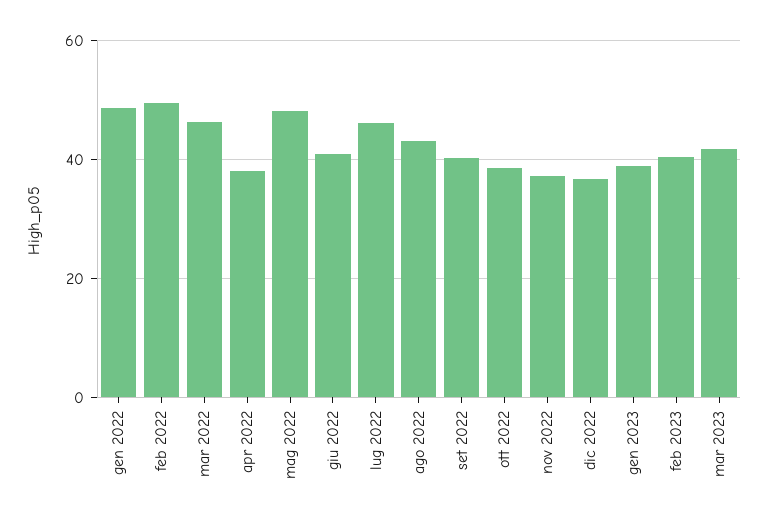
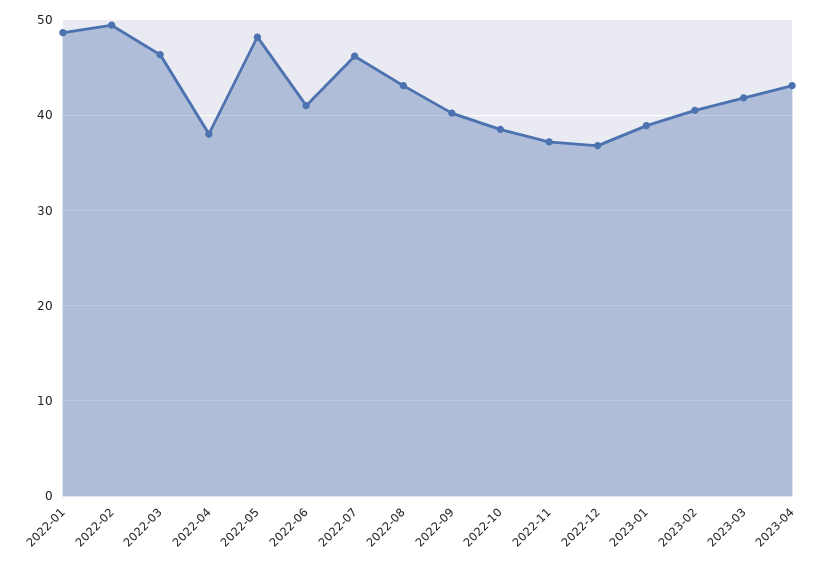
2023-04: none -> 43

